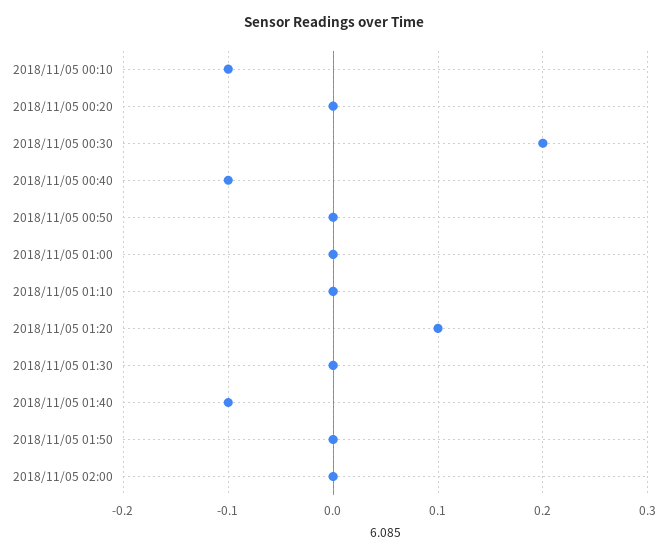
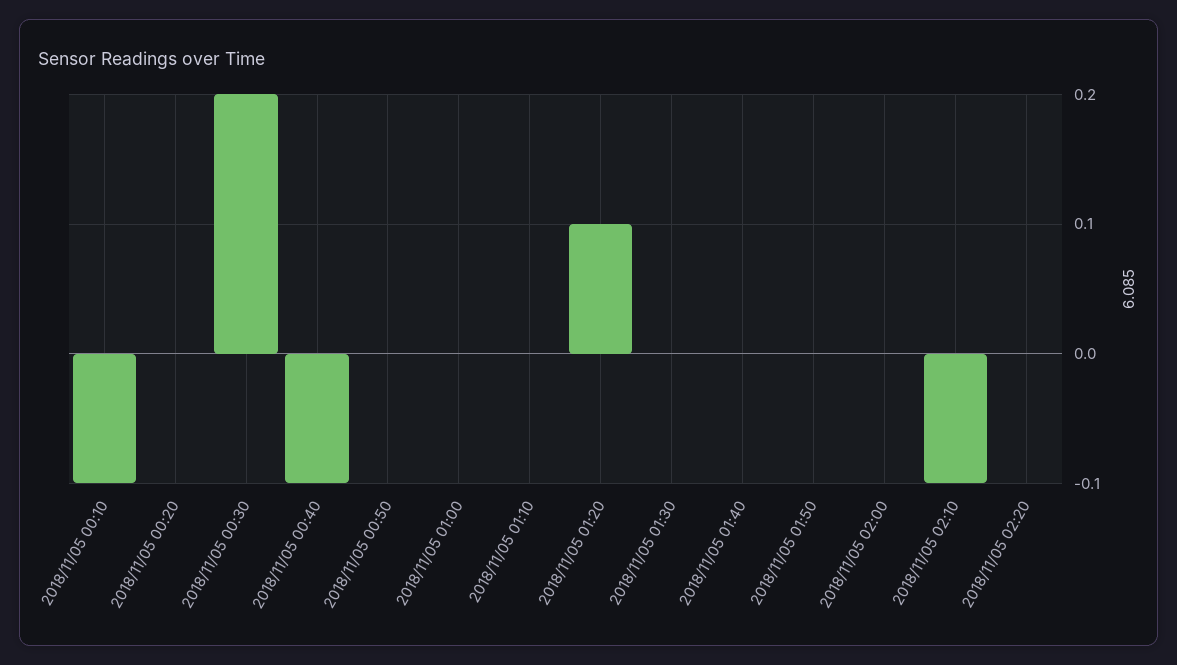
2018/11/05 01:40: -0.1 -> 0
2018/11/05 02:10: none -> -0.1
2018/11/05 02:20: none -> 0

